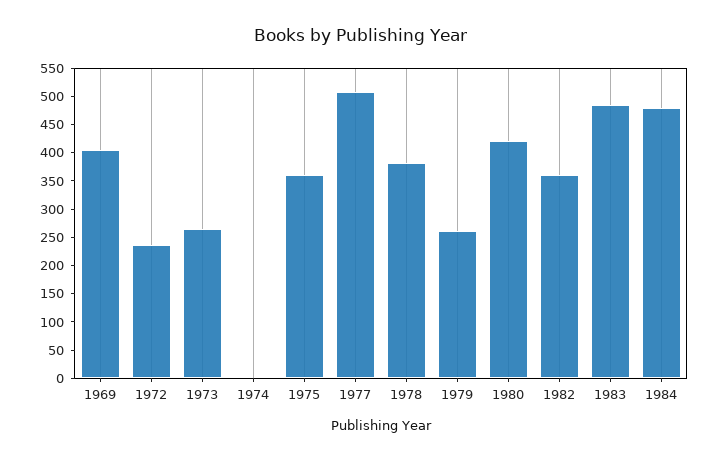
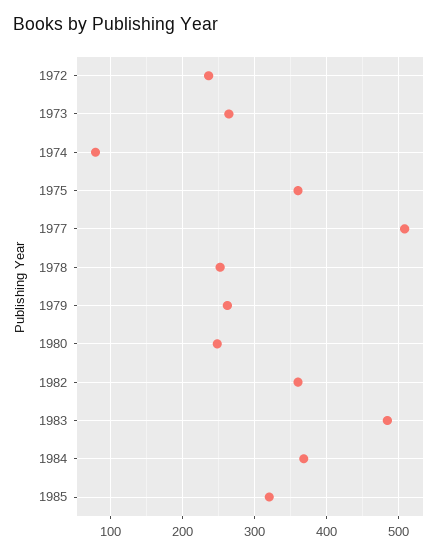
1969: 400 -> none
1974: 0 -> 80
1978: 375 -> 250
1980: 425 -> 250
1984: 475 -> 370
1985: none -> 320

